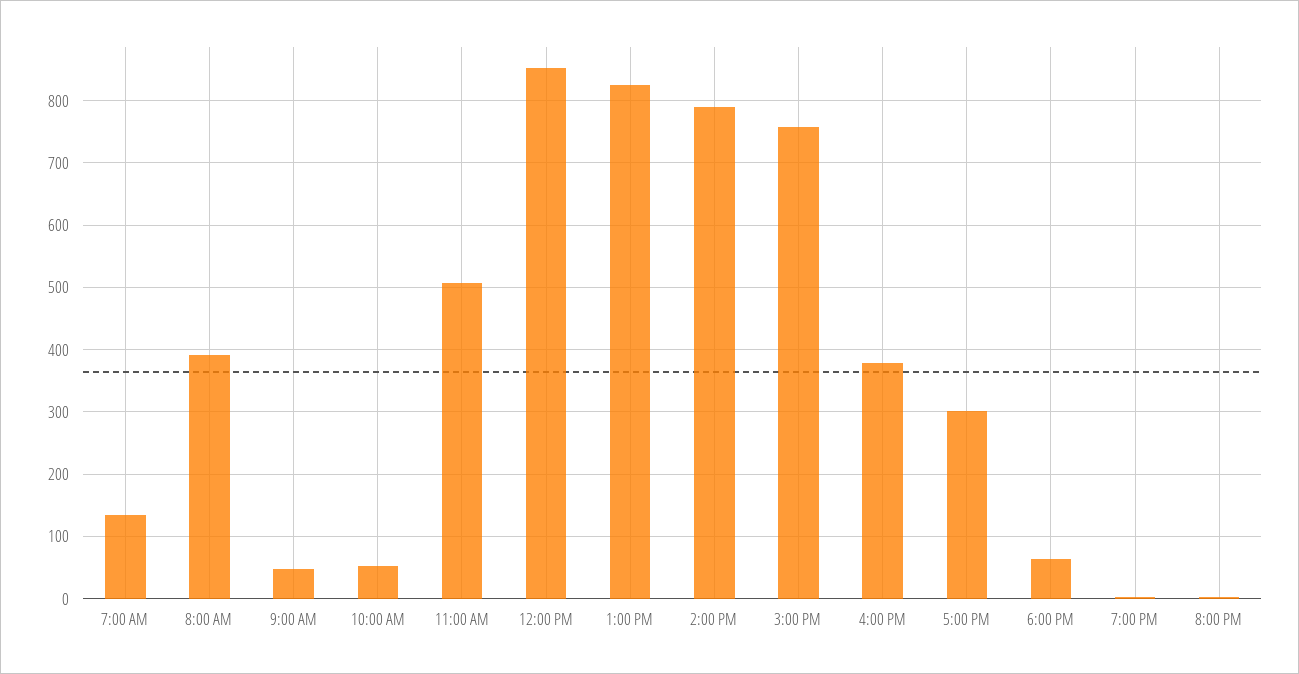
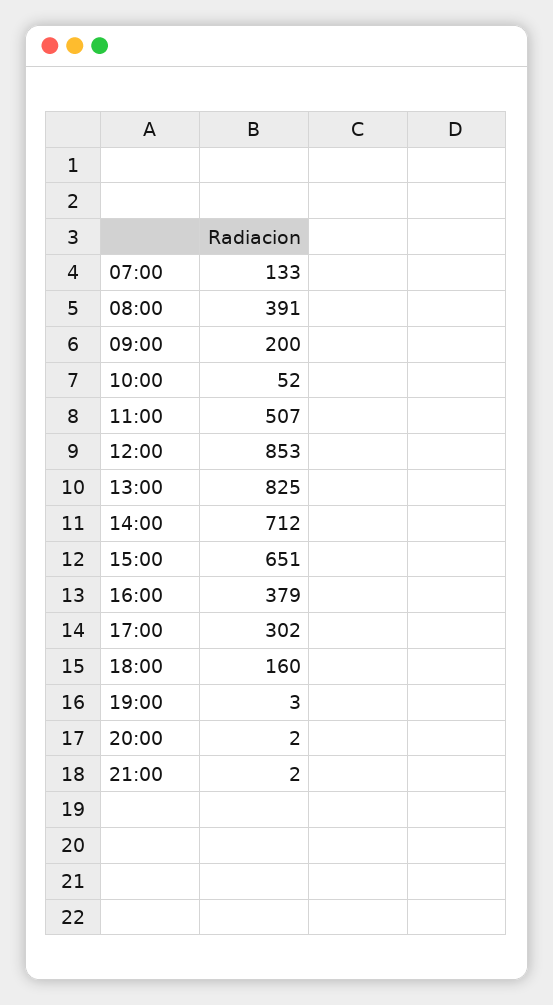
9:00 AM: 50 -> 200
2:00 PM: 790 -> 712
3:00 PM: 760 -> 651
6:00 PM: 60 -> 160
21:00: none -> 2

